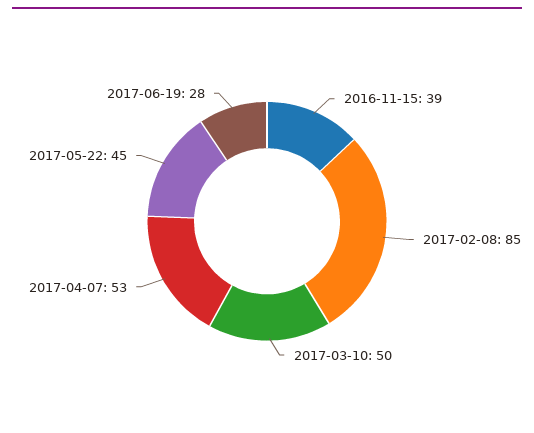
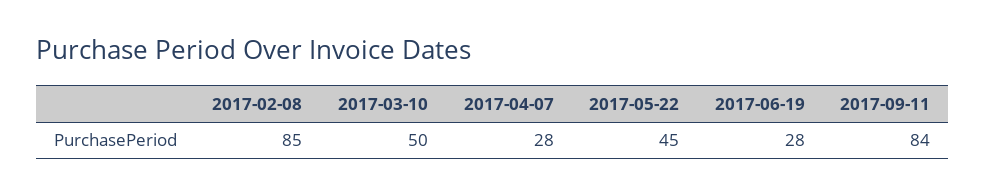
2016-11-15: 39 -> none
2017-04-07: 53 -> 28
2017-09-11: none -> 84

